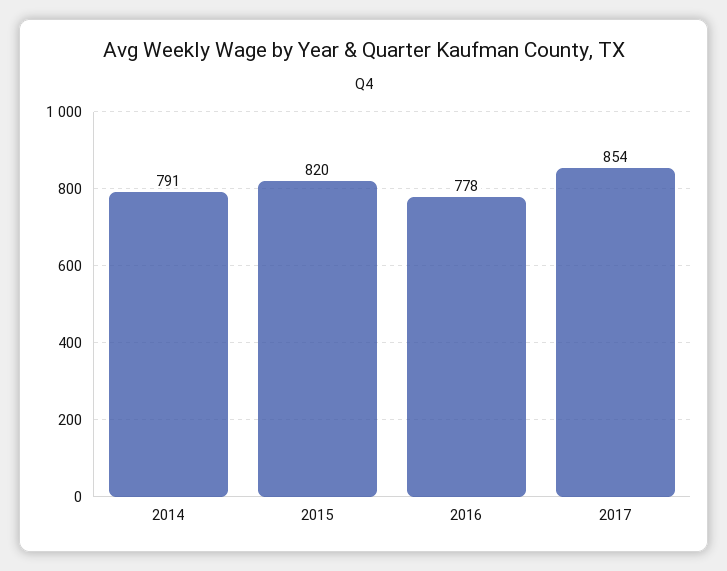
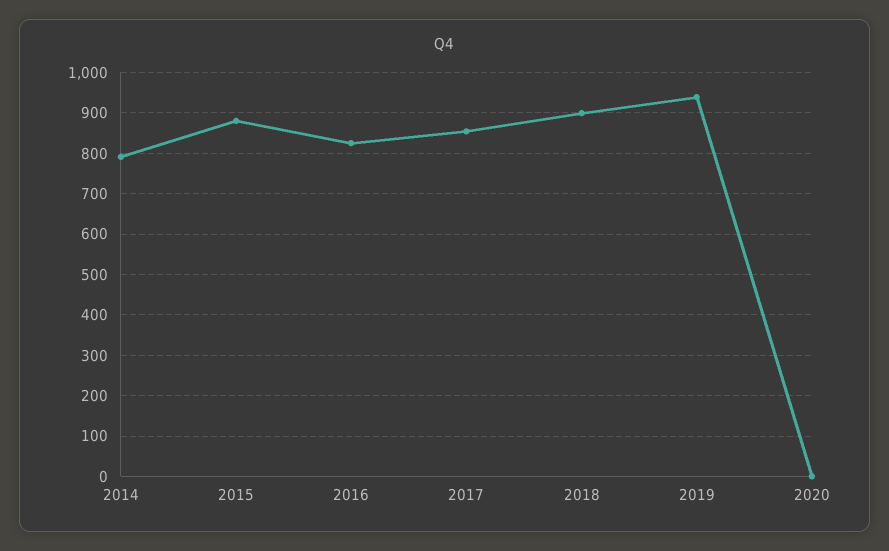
2015: 820 -> 880
2016: 778 -> 820
2018: none -> 900
2019: none -> 940
2020: none -> 0

